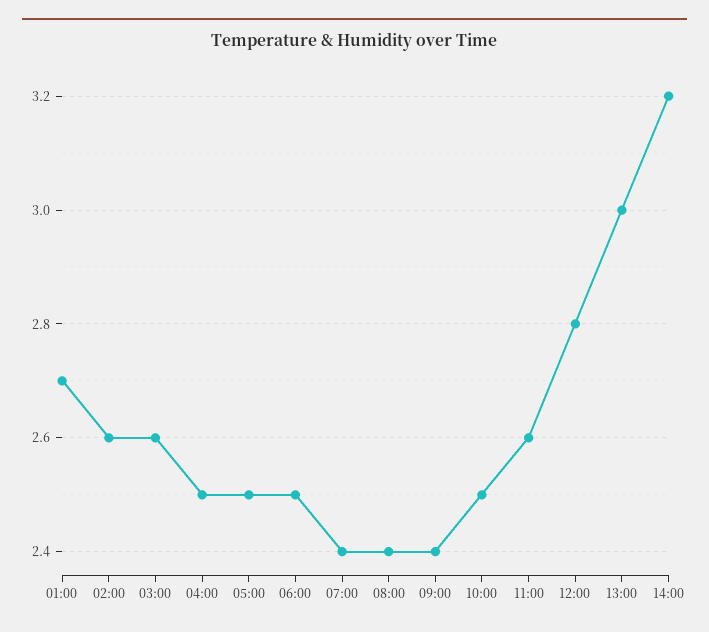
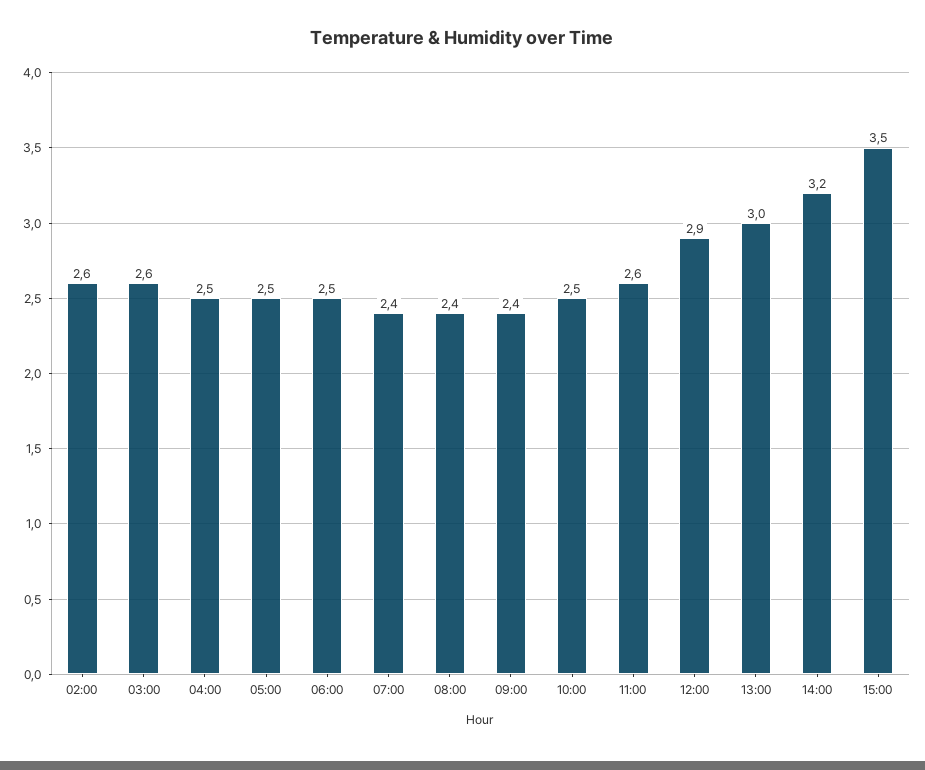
01:00: 2.7 -> none
12:00: 2.8 -> 2.9
15:00: none -> 3.5

